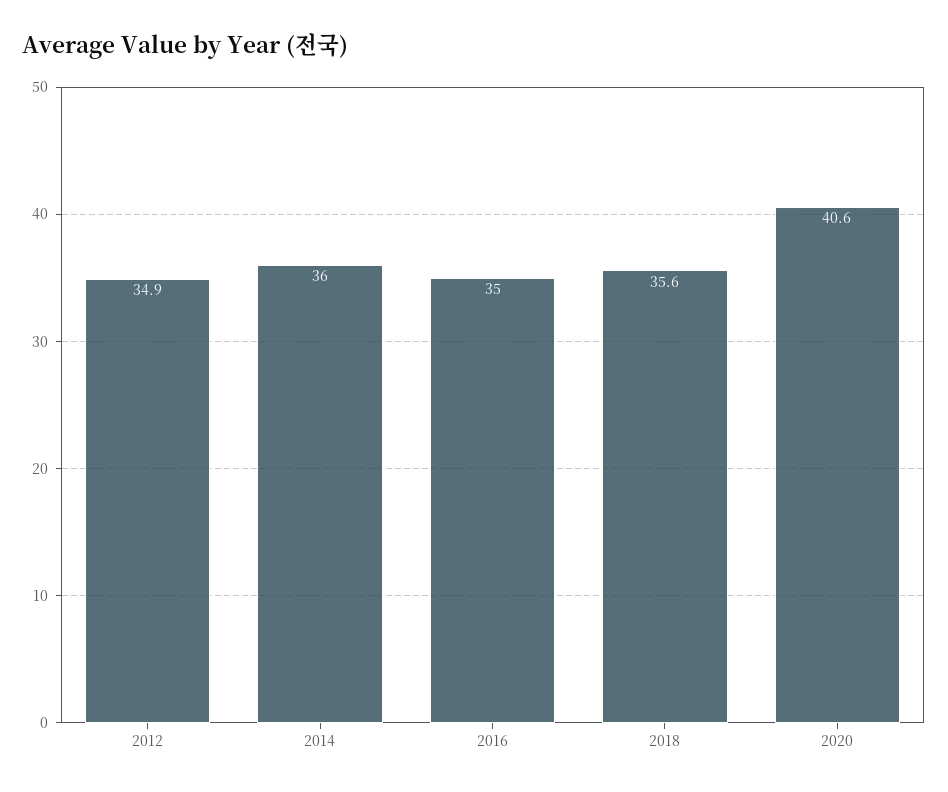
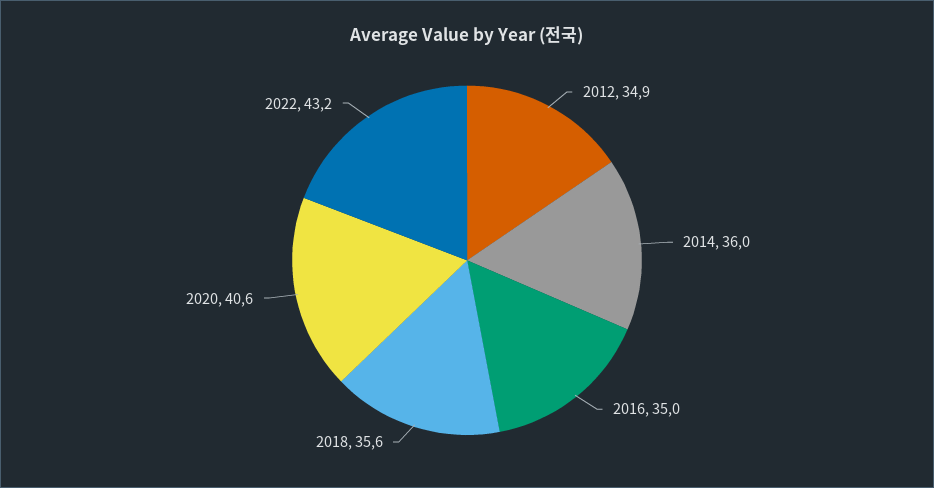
2022: none -> 43.2

